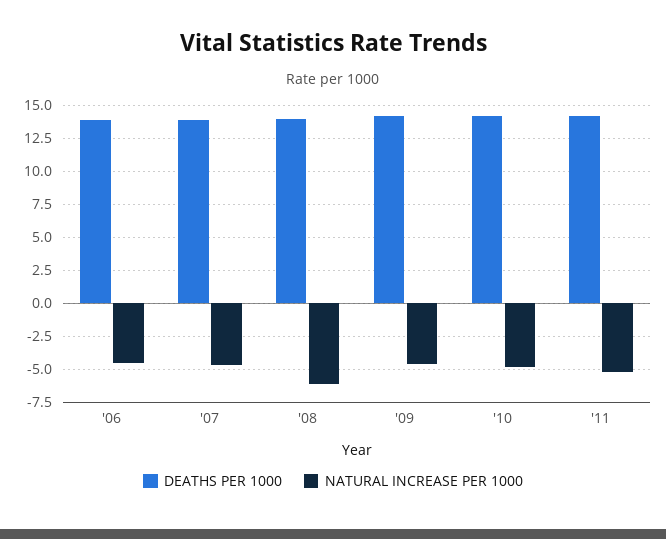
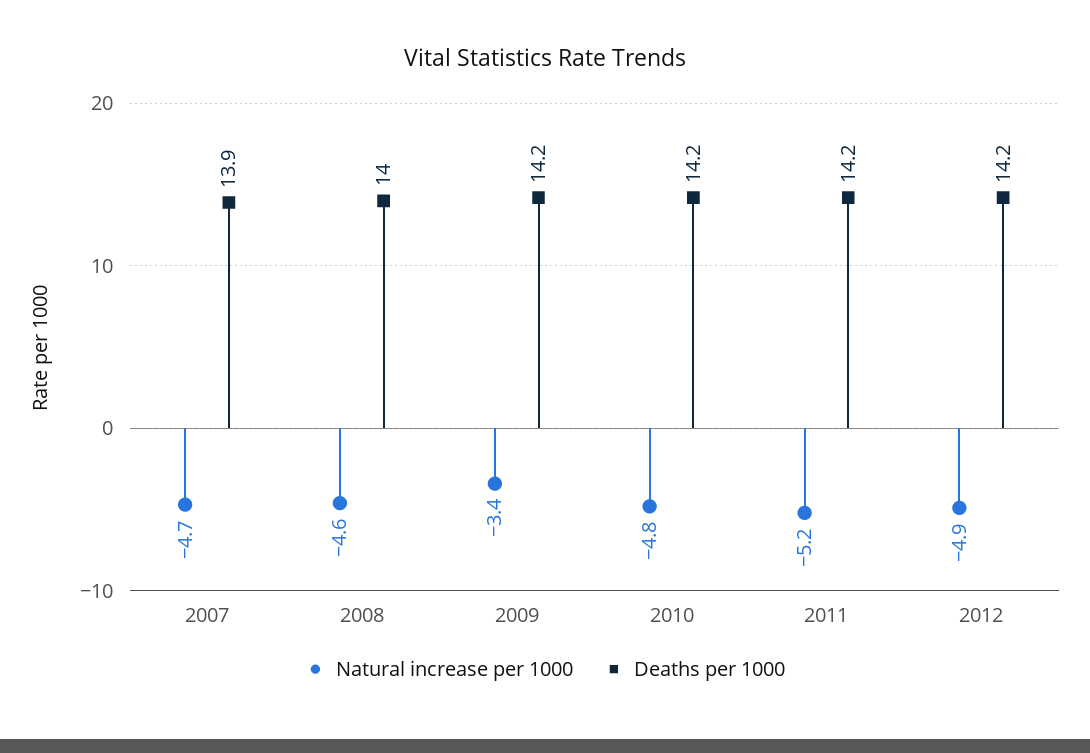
DEATHS PER 1000, '06: 14 -> none
NATURAL INCREASE PER 1000, '06: -4.5 -> none
NATURAL INCREASE PER 1000, '08: -6 -> -4.6
NATURAL INCREASE PER 1000, '09: -4.5 -> -3.4
NATURAL INCREASE PER 1000, 2012: none -> -4.9
DEATHS PER 1000, 2012: none -> 14.2

